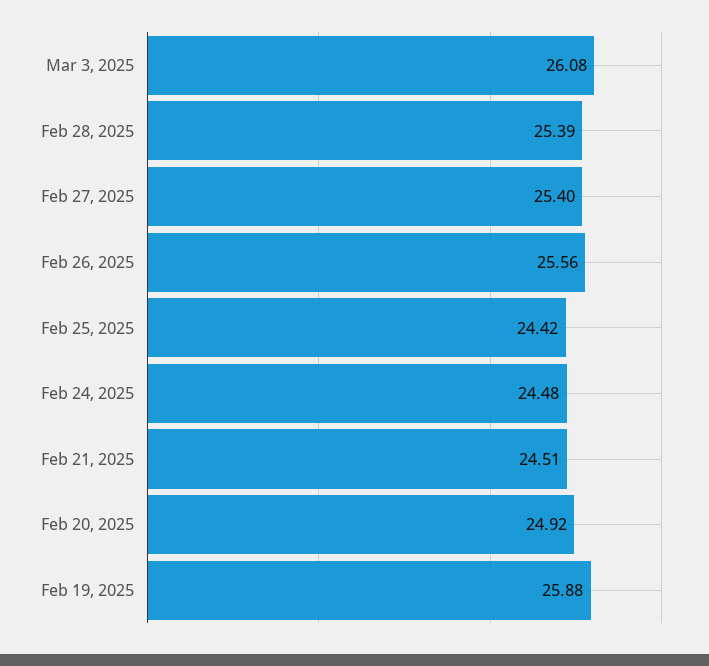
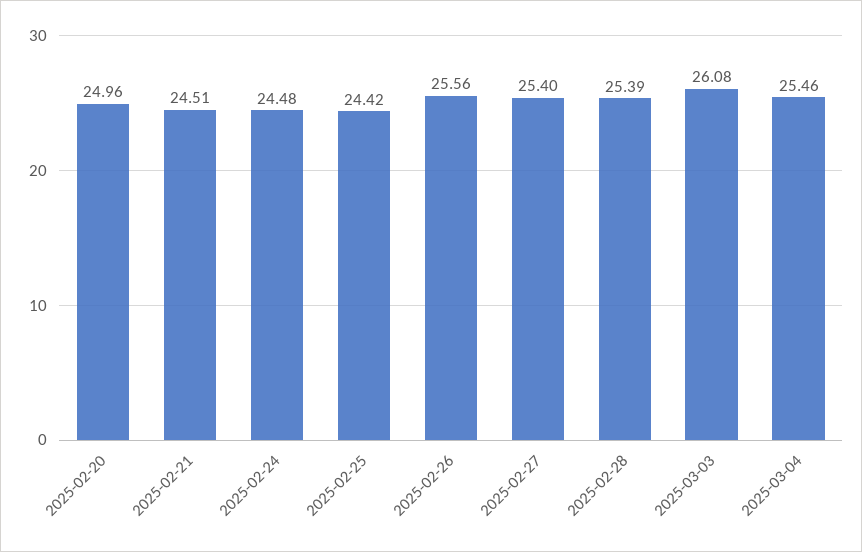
Feb 20, 2025: 24.92 -> 24.96
Feb 19, 2025: 25.88 -> none
2025-03-04: none -> 25.46

